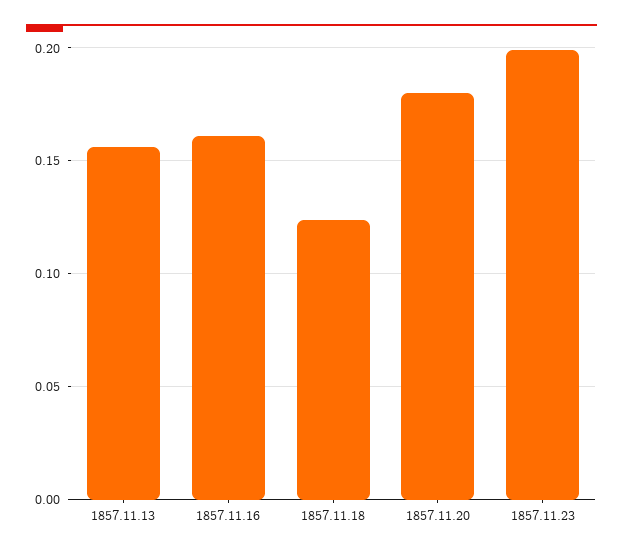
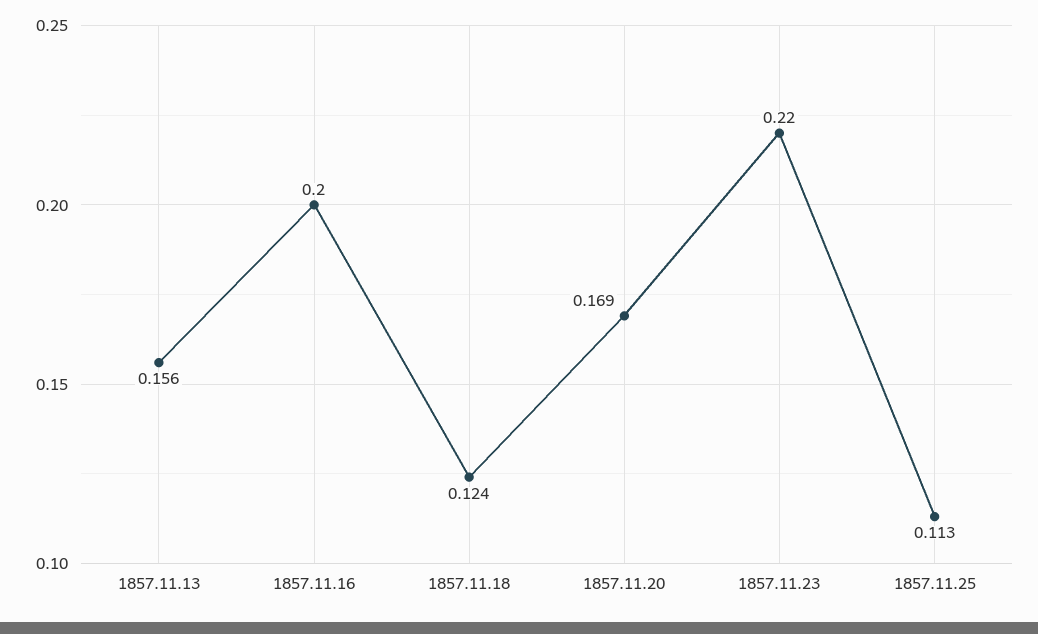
1857.11.16: 0.16 -> 0.2
1857.11.20: 0.18 -> 0.169
1857.11.23: 0.2 -> 0.22
1857.11.25: none -> 0.113

